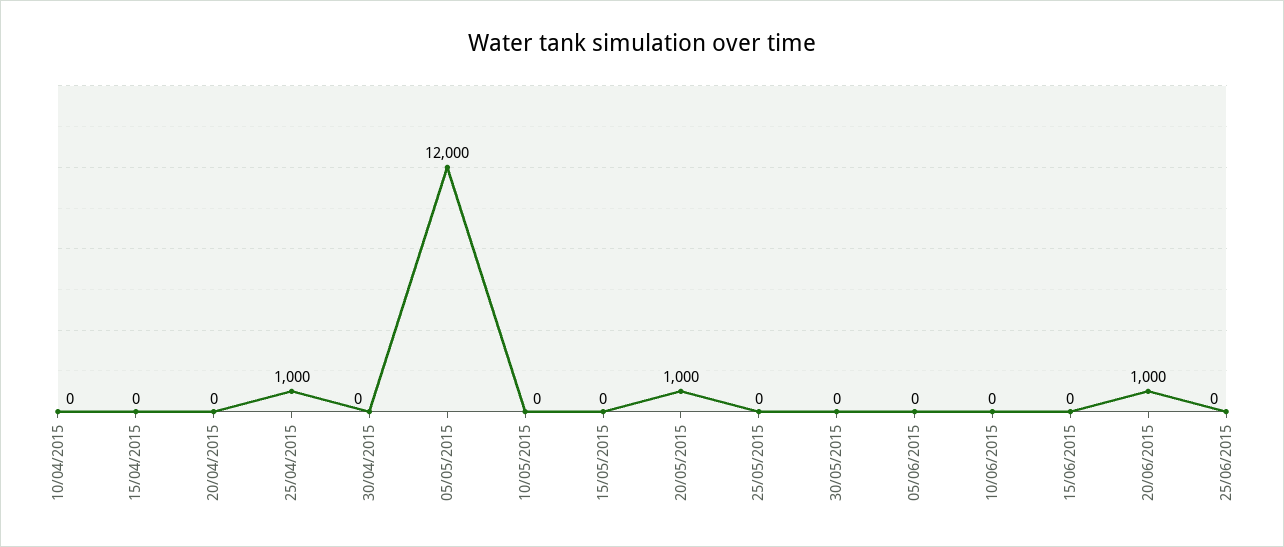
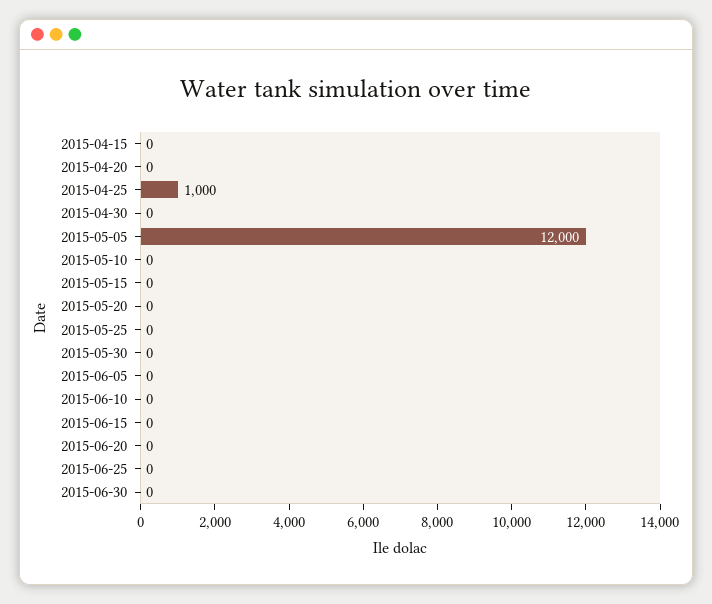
10/04/2015: 0 -> none
20/05/2015: 1000 -> 0
20/06/2015: 1000 -> 0
2015-06-30: none -> 0

